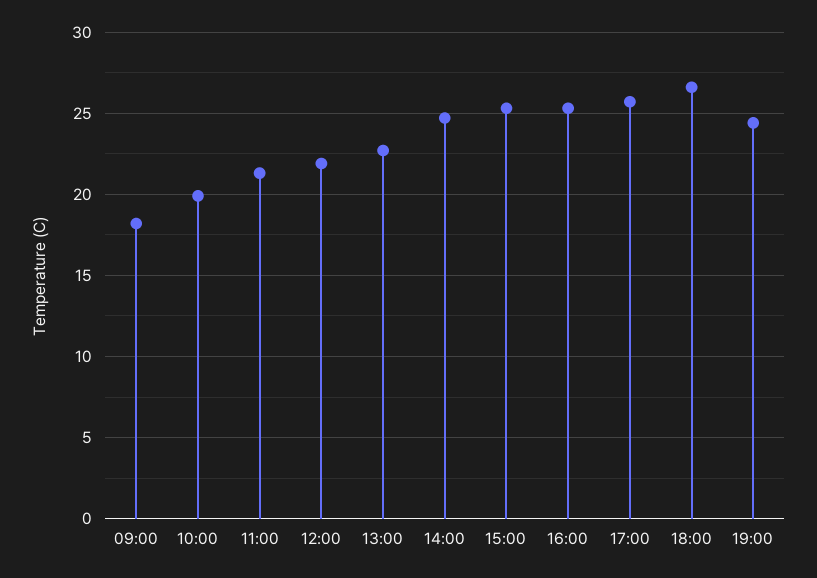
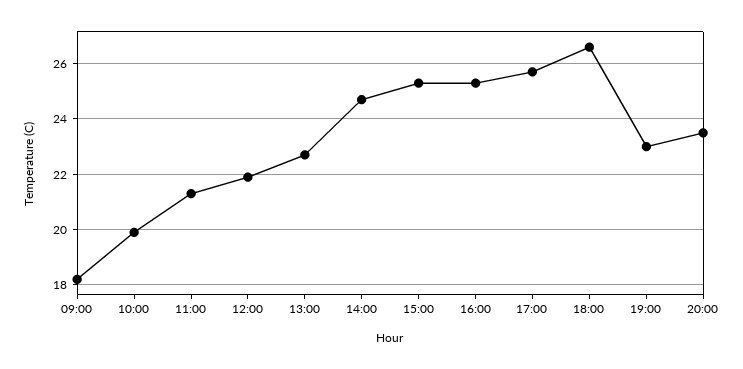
19:00: 24.5 -> 23
20:00: none -> 23.5

